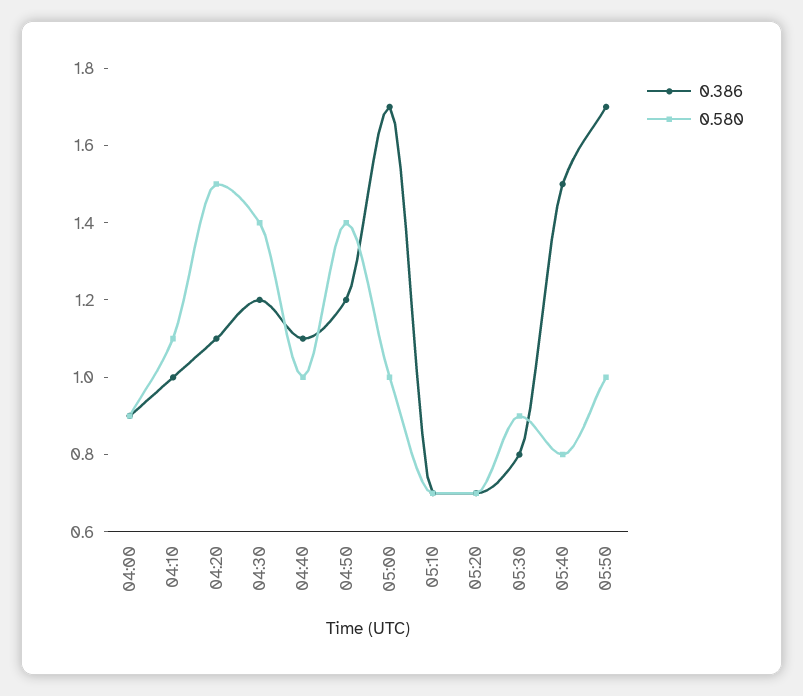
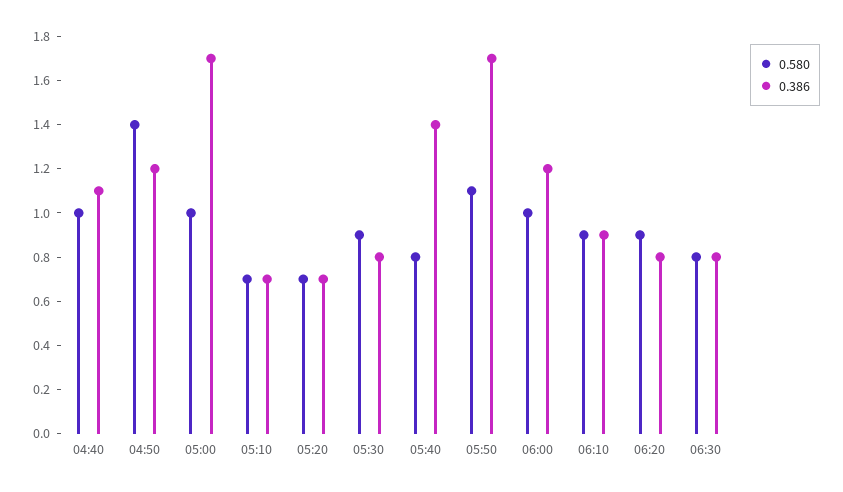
0.386, 04:00: 0.9 -> none
0.580, 04:00: 0.9 -> none
0.386, 04:10: 1 -> none
0.580, 04:10: 1.1 -> none
0.386, 04:20: 1.1 -> none
0.580, 04:20: 1.5 -> none
0.386, 04:30: 1.2 -> none
0.580, 04:30: 1.4 -> none
0.386, 05:40: 1.5 -> 1.4
0.580, 05:50: 1 -> 1.1
0.580, 06:00: none -> 1
0.386, 06:00: none -> 1.2
0.580, 06:10: none -> 0.9
0.386, 06:10: none -> 0.9
0.580, 06:20: none -> 0.9
0.386, 06:20: none -> 0.8
0.580, 06:30: none -> 0.8
0.386, 06:30: none -> 0.8

